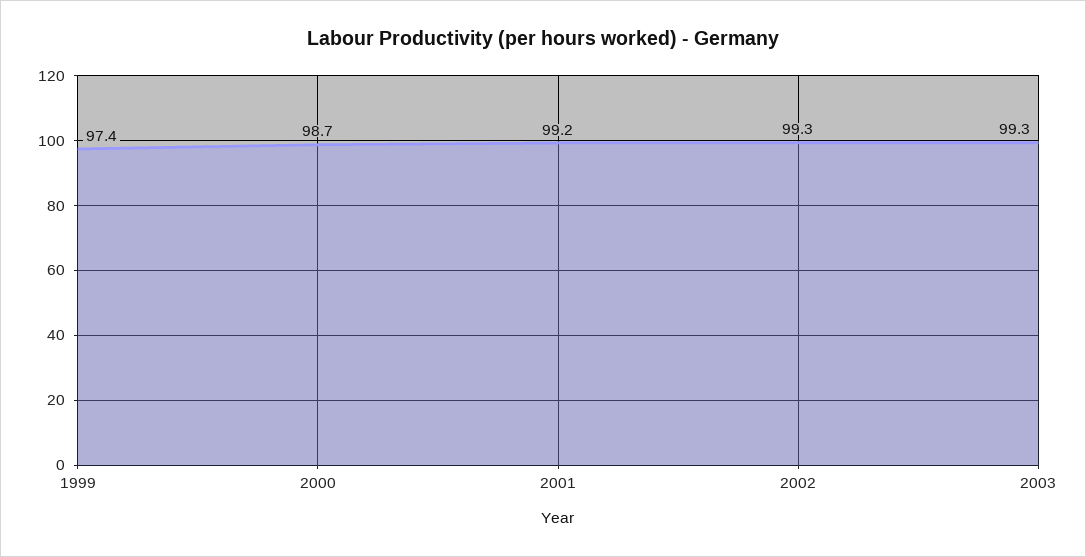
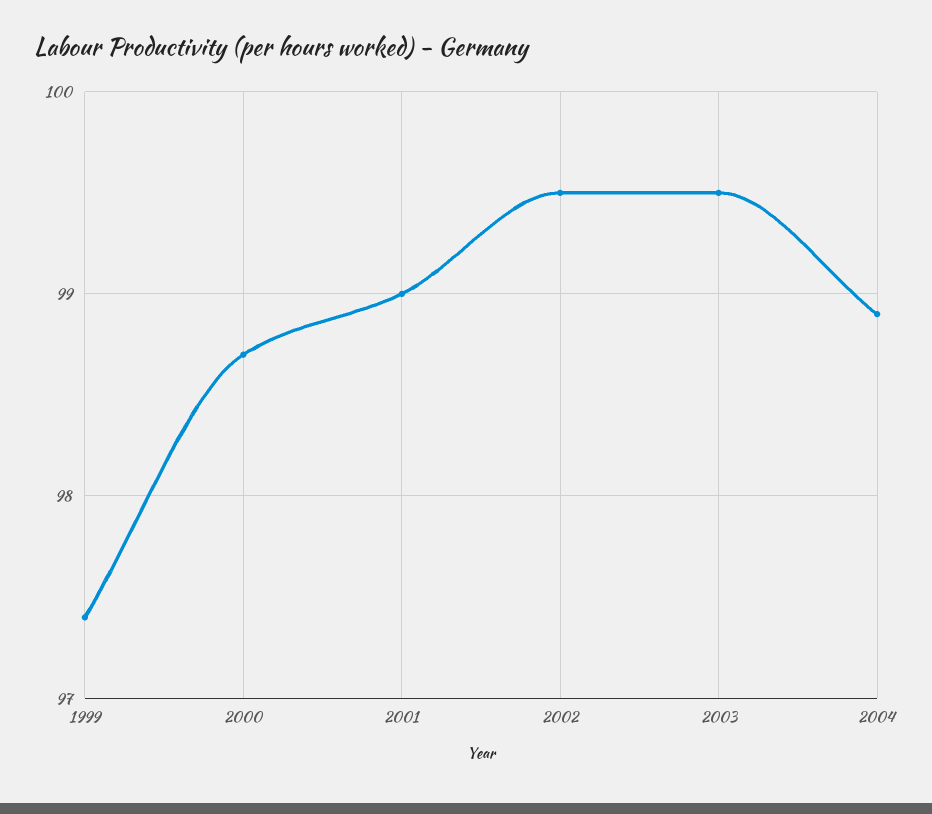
2001: 99.2 -> 99
2002: 99.3 -> 99.5
2003: 99.3 -> 99.5
2004: none -> 98.9

